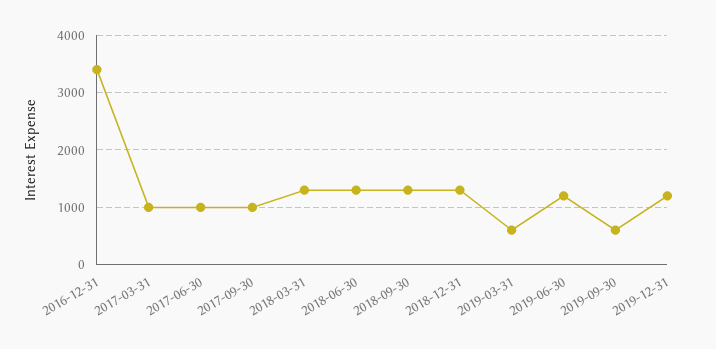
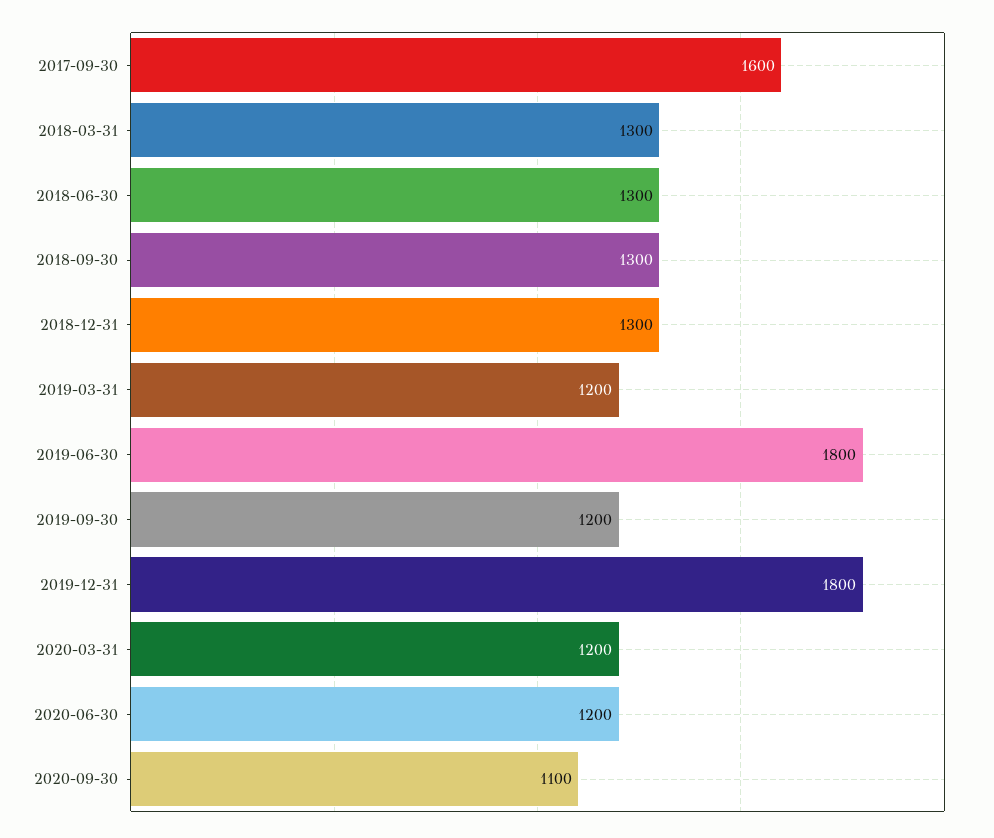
2016-12-31: 3400 -> none
2017-03-31: 1000 -> none
2017-06-30: 1000 -> none
2017-09-30: 1000 -> 1600
2019-03-31: 600 -> 1200
2019-06-30: 1200 -> 1800
2019-09-30: 600 -> 1200
2019-12-31: 1200 -> 1800
2020-03-31: none -> 1200
2020-06-30: none -> 1200
2020-09-30: none -> 1100

